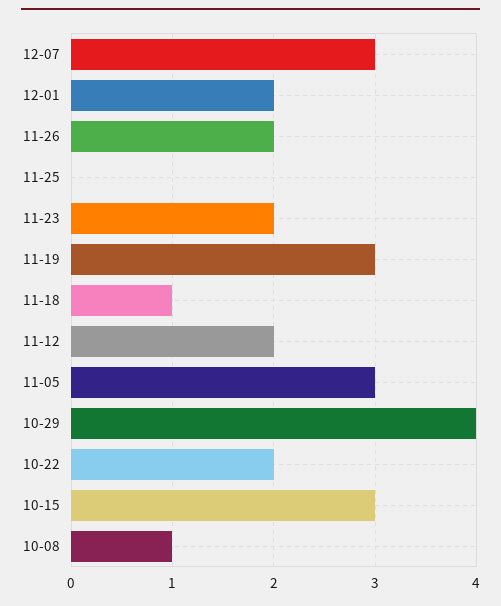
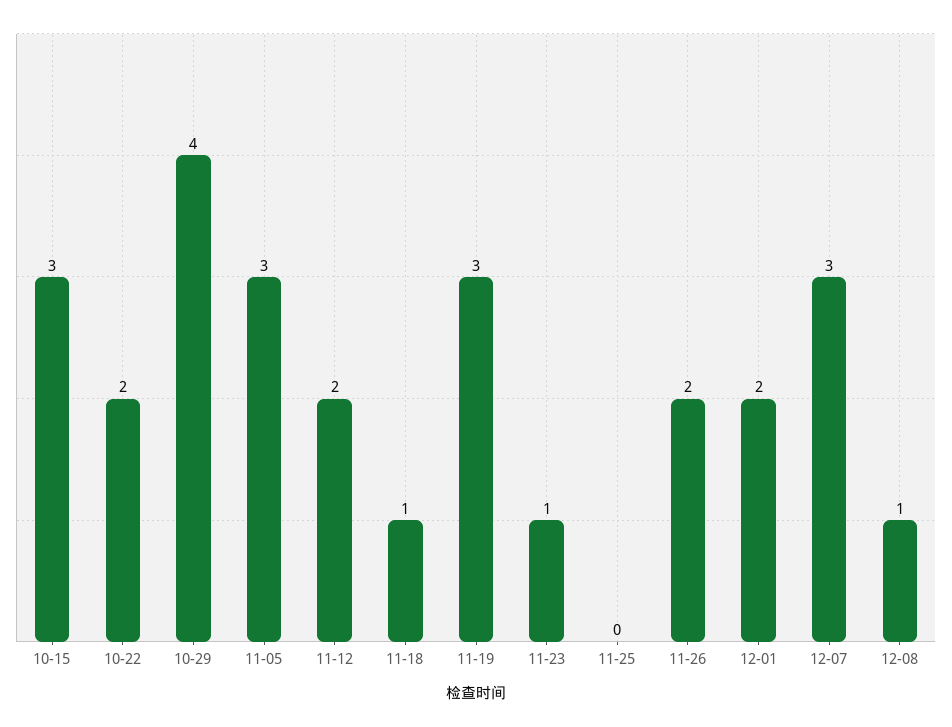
11-23: 2 -> 1
10-08: 1 -> none
12-08: none -> 1

